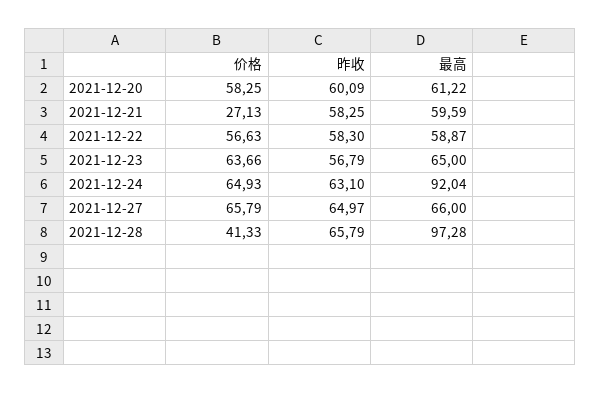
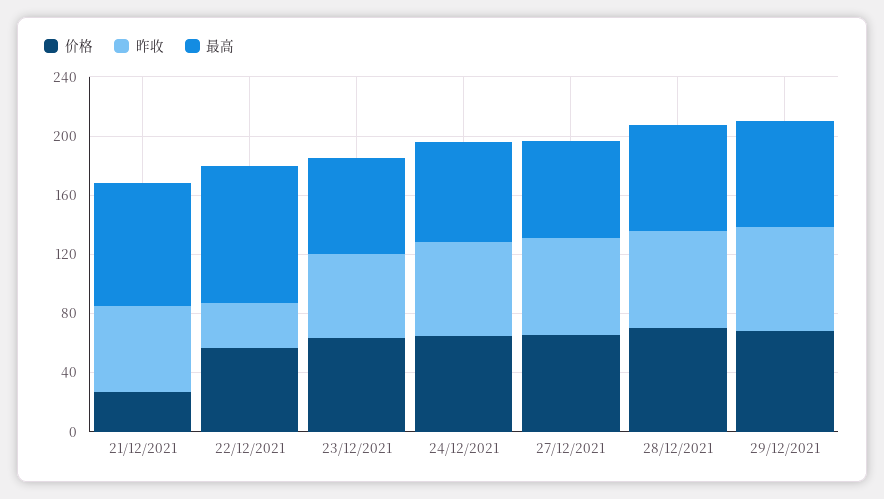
价格, 2021-12-20: 58.25 -> none
昨收, 2021-12-20: 60.09 -> none
最高, 2021-12-20: 61.22 -> none
最高, 2021-12-21: 59.59 -> 80
昨收, 2021-12-22: 58.3 -> 30
最高, 2021-12-22: 58.87 -> 90
最高, 2021-12-24: 92.04 -> 70
价格, 2021-12-28: 41.33 -> 70
最高, 2021-12-28: 97.28 -> 70
价格, 29/12/2021: none -> 70
昨收, 29/12/2021: none -> 70
最高, 29/12/2021: none -> 70

